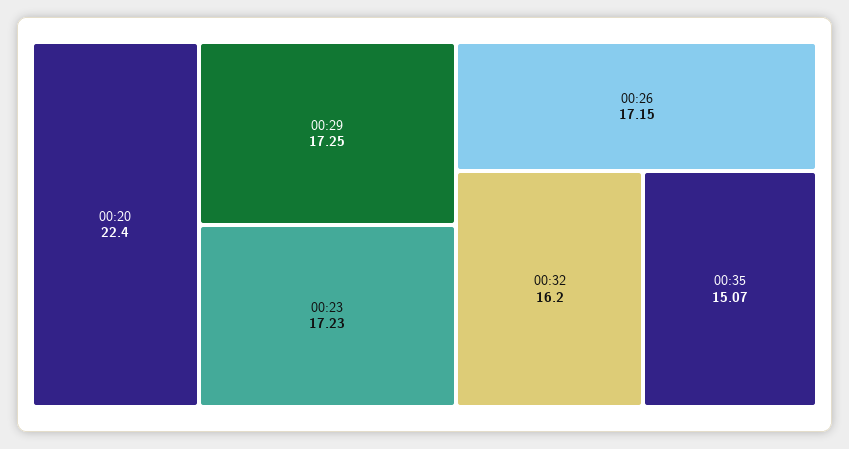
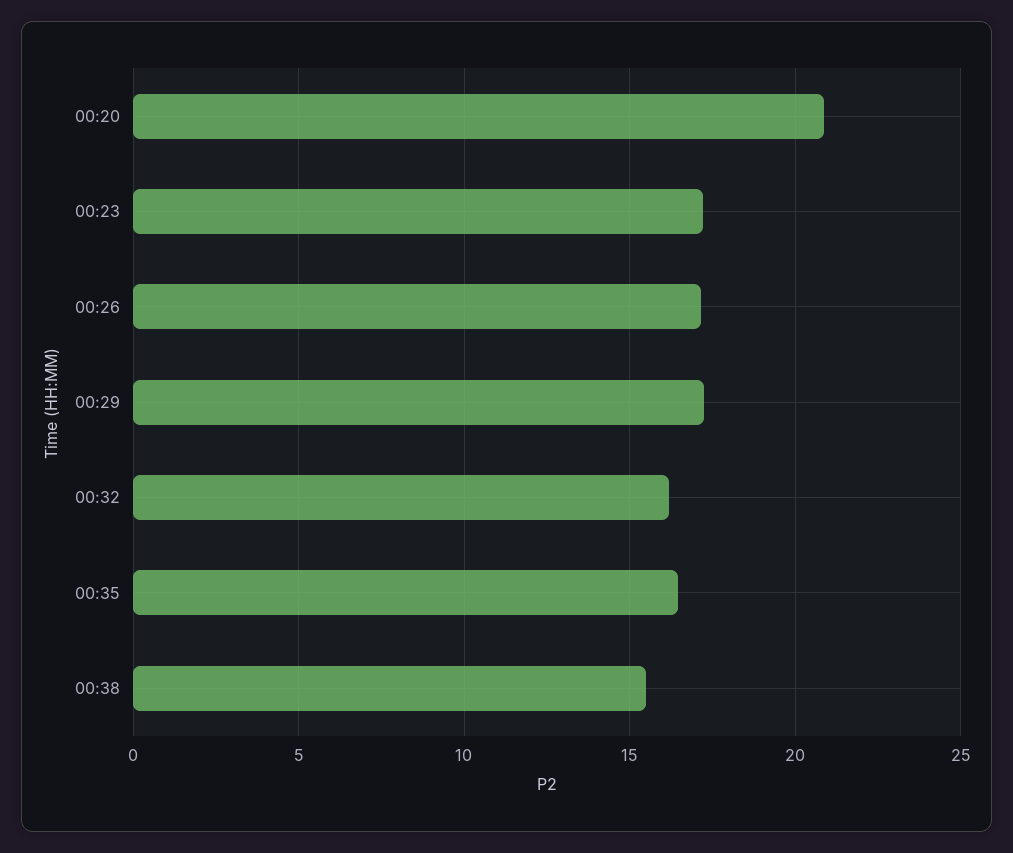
00:20: 22.4 -> 21
00:35: 15.07 -> 16.5
00:38: none -> 15.5

